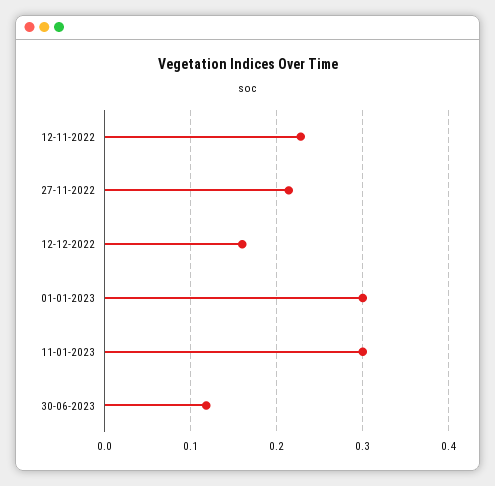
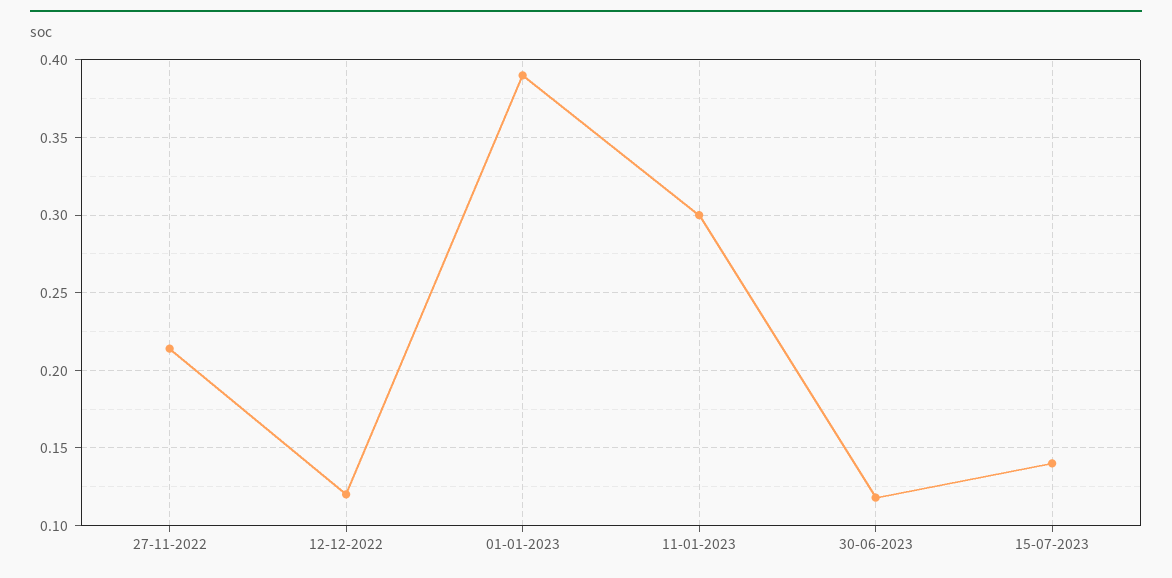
12-11-2022: 0.23 -> none
12-12-2022: 0.16 -> 0.12
01-01-2023: 0.3 -> 0.39
15-07-2023: none -> 0.14

